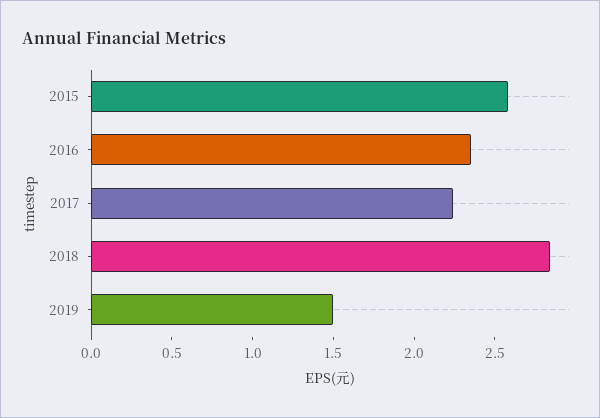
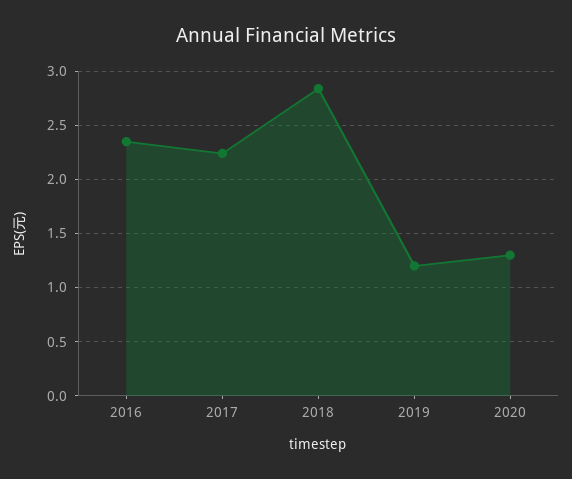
2015: 2.6 -> none
2019: 1.5 -> 1.2
2020: none -> 1.3

